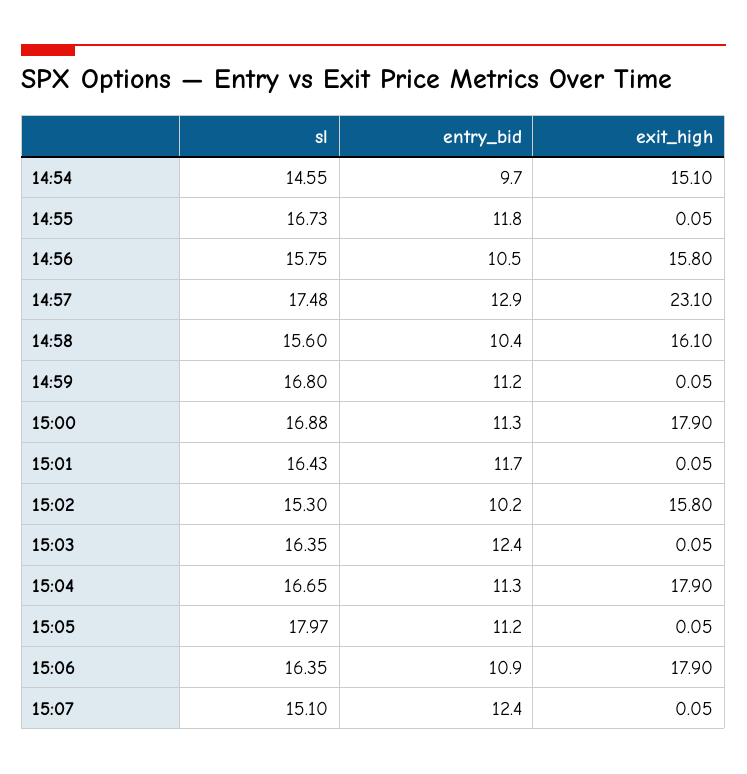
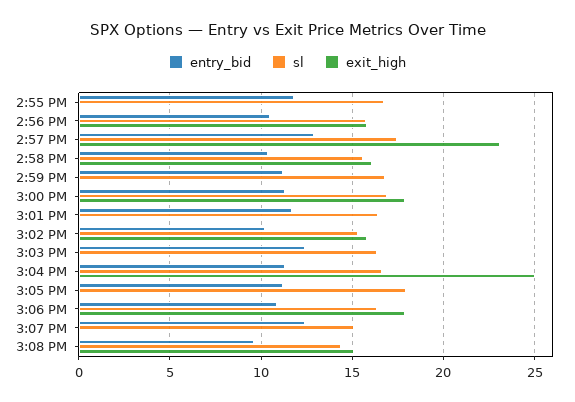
sl, 14:54: 14.55 -> none
entry_bid, 14:54: 9.7 -> none
exit_high, 14:54: 15.1 -> none
exit_high, 15:04: 17.9 -> 25
entry_bid, 3:08 PM: none -> 9.5
sl, 3:08 PM: none -> 14.5
exit_high, 3:08 PM: none -> 15

